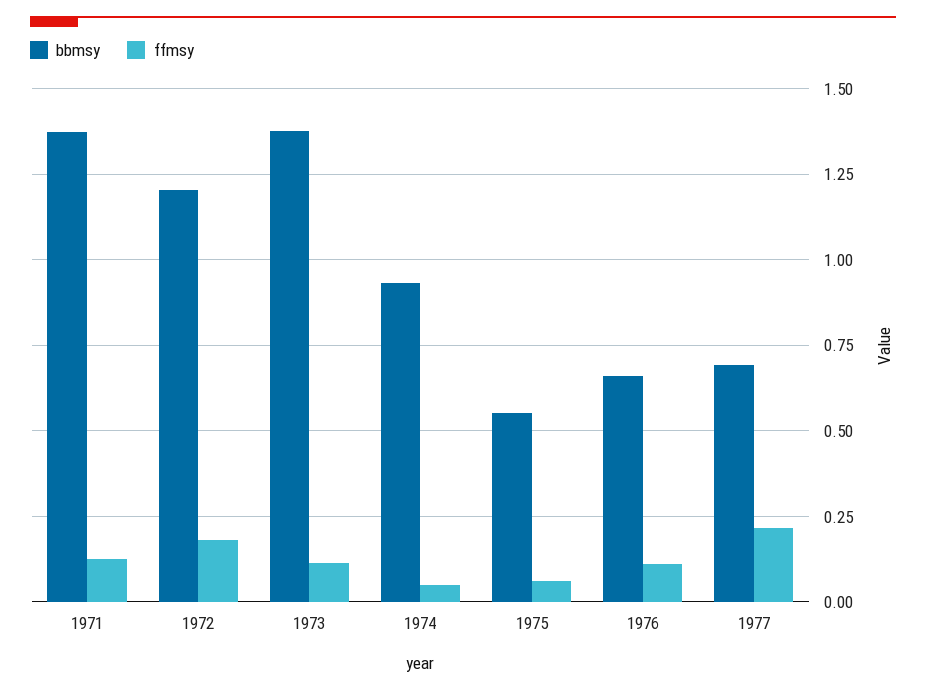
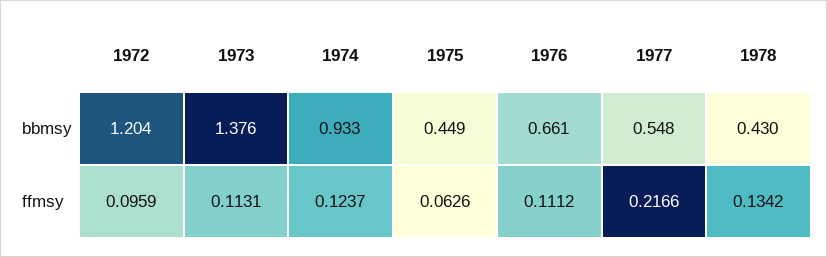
bbmsy, 1971: 1.375 -> none
ffmsy, 1971: 0.125 -> none
ffmsy, 1972: 0.175 -> 0.0959
ffmsy, 1974: 0.05 -> 0.1237
bbmsy, 1975: 0.55 -> 0.449
bbmsy, 1977: 0.7 -> 0.548
bbmsy, 1978: none -> 0.43
ffmsy, 1978: none -> 0.1342

